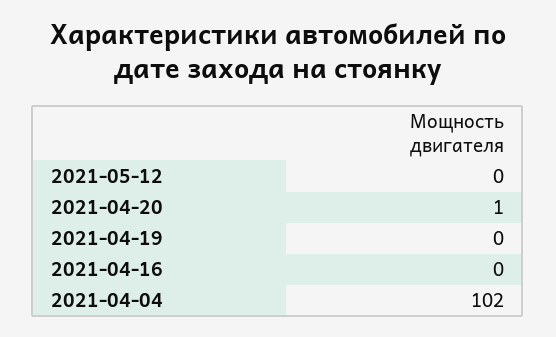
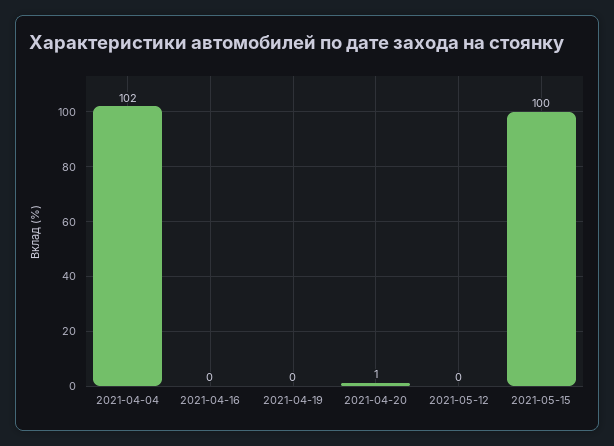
2021-05-15: none -> 100

